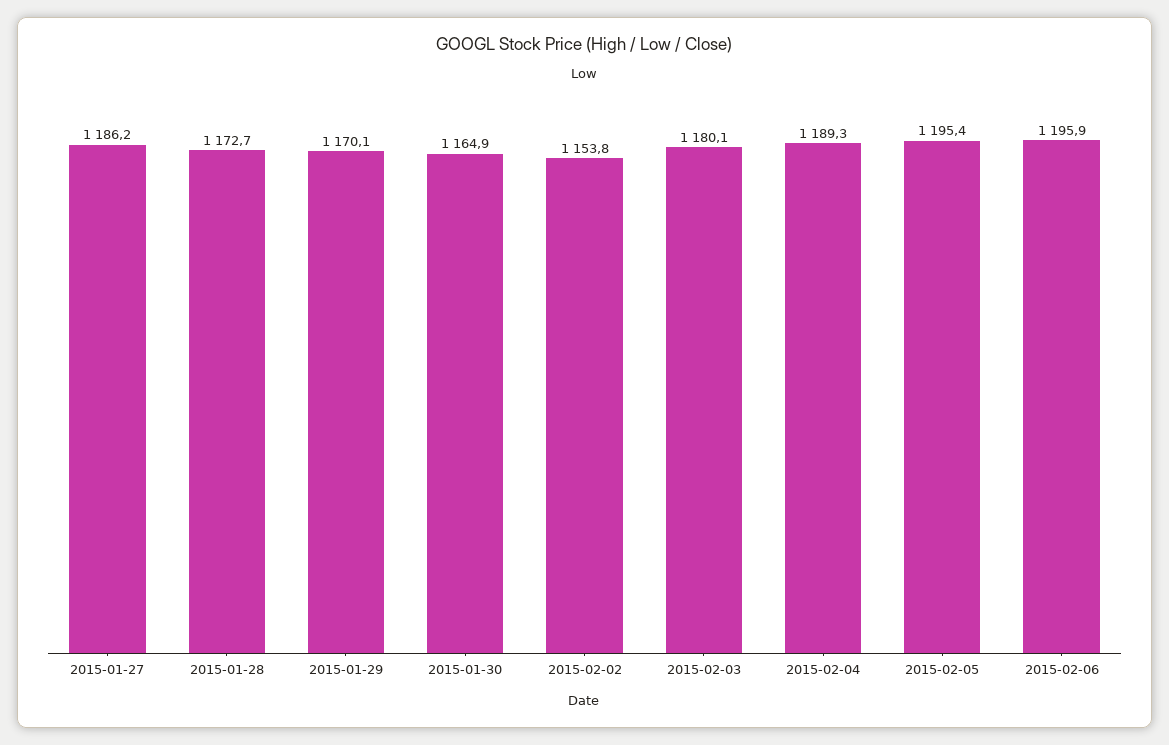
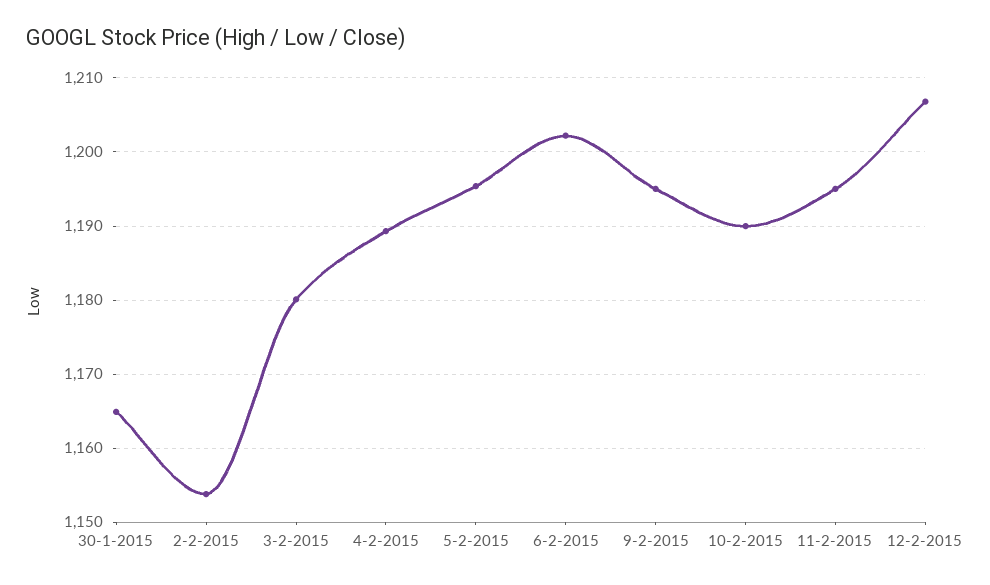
2015-01-27: 1186.2 -> none
2015-01-28: 1172.7 -> none
2015-01-29: 1170.1 -> none
2015-02-06: 1195.9 -> 1202
9-2-2015: none -> 1195
10-2-2015: none -> 1190
11-2-2015: none -> 1195
12-2-2015: none -> 1207

